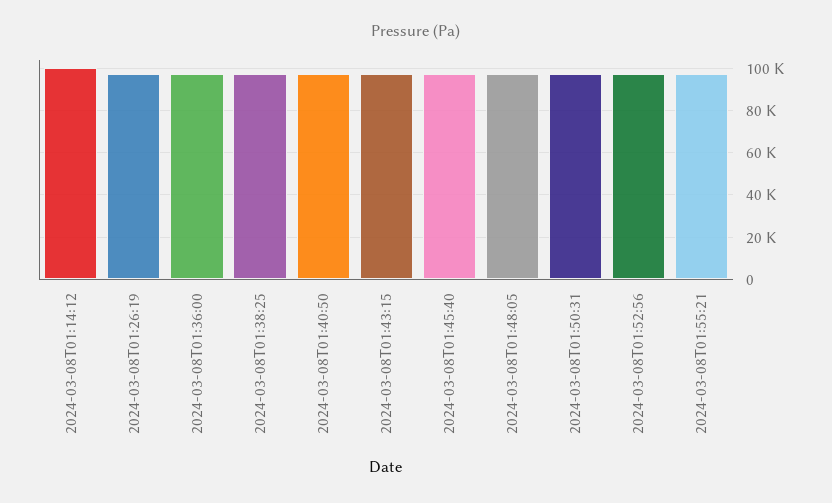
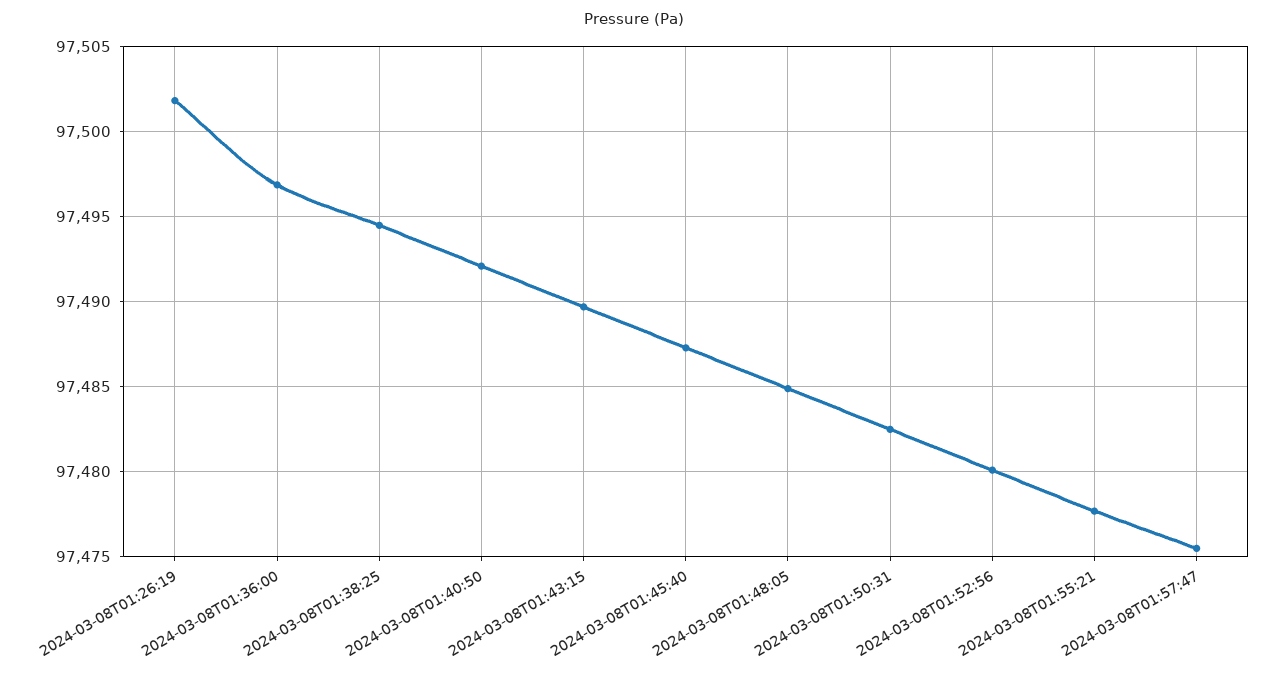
2024-03-08T01:14:12: 100000 -> none
2024-03-08T01:57:47: none -> 97475.5

